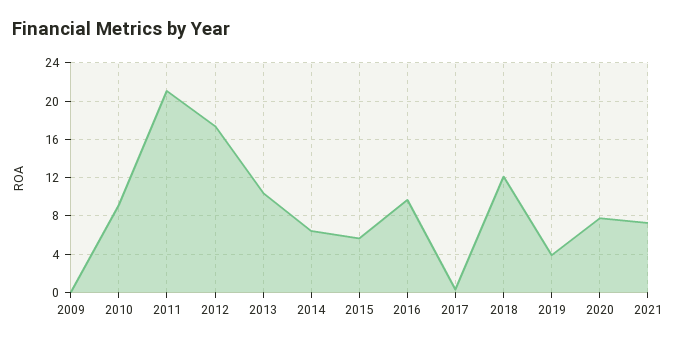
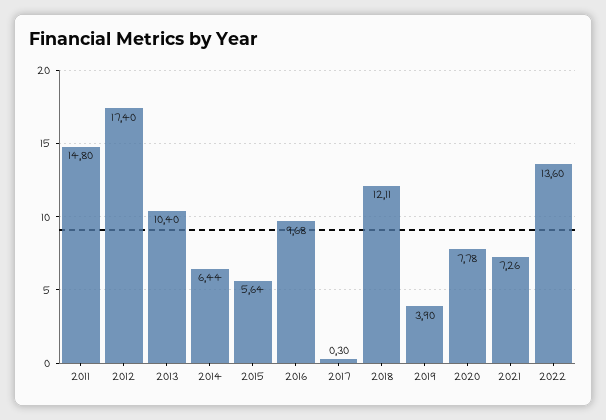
2009: 0 -> none
2010: 9 -> none
2011: 21 -> 14.8
2022: none -> 13.6

